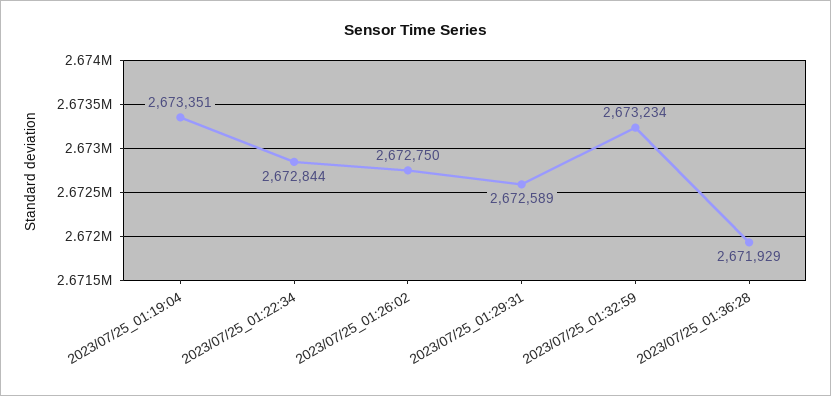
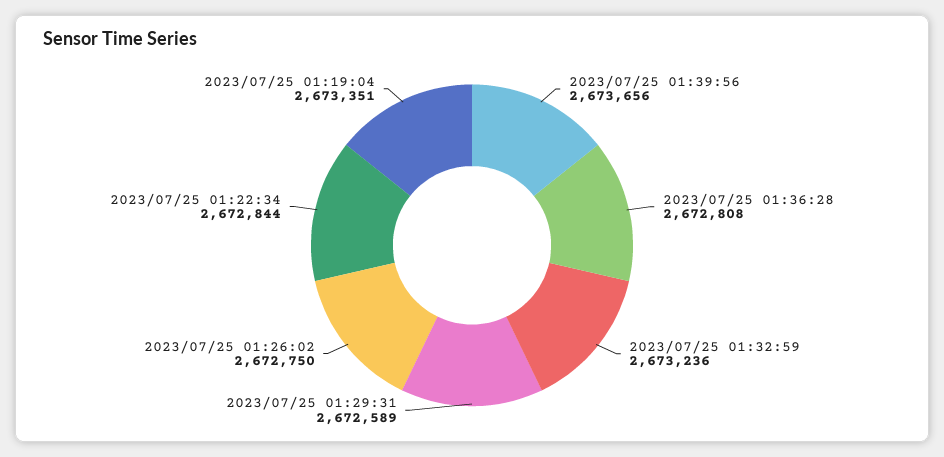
2023/07/25_01:32:59: 2673234 -> 2673236
2023/07/25_01:36:28: 2671929 -> 2672808
2023/07/25 01:39:56: none -> 2673656

